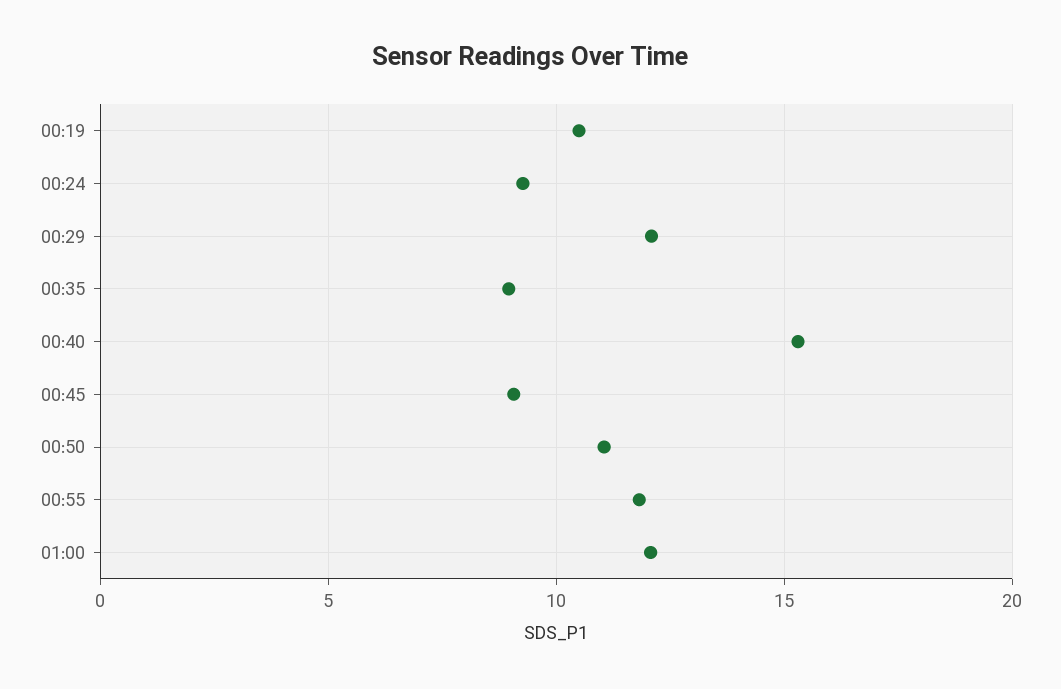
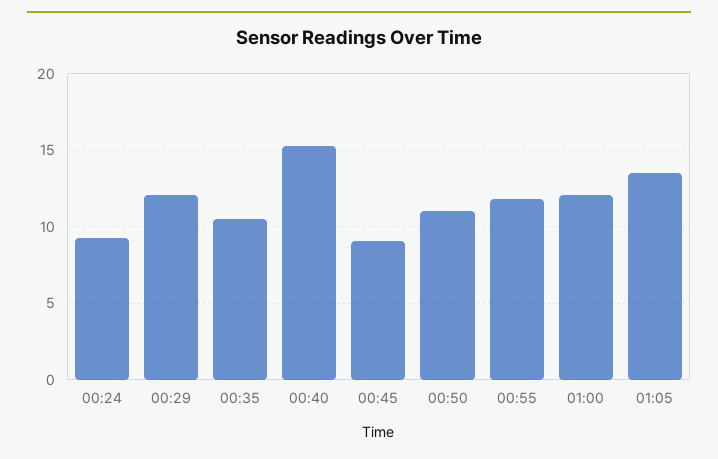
00:19: 10.5 -> none
00:35: 9 -> 10.5
01:05: none -> 13.5

